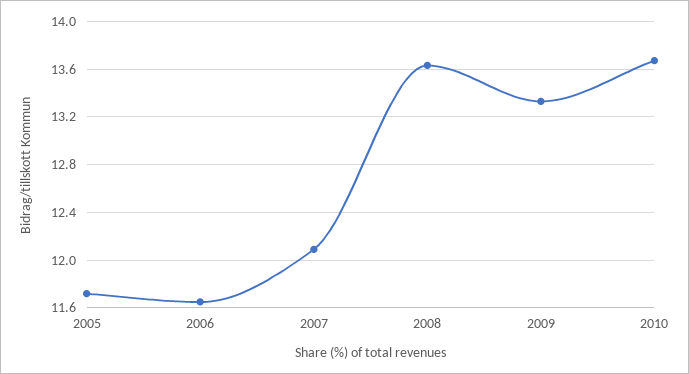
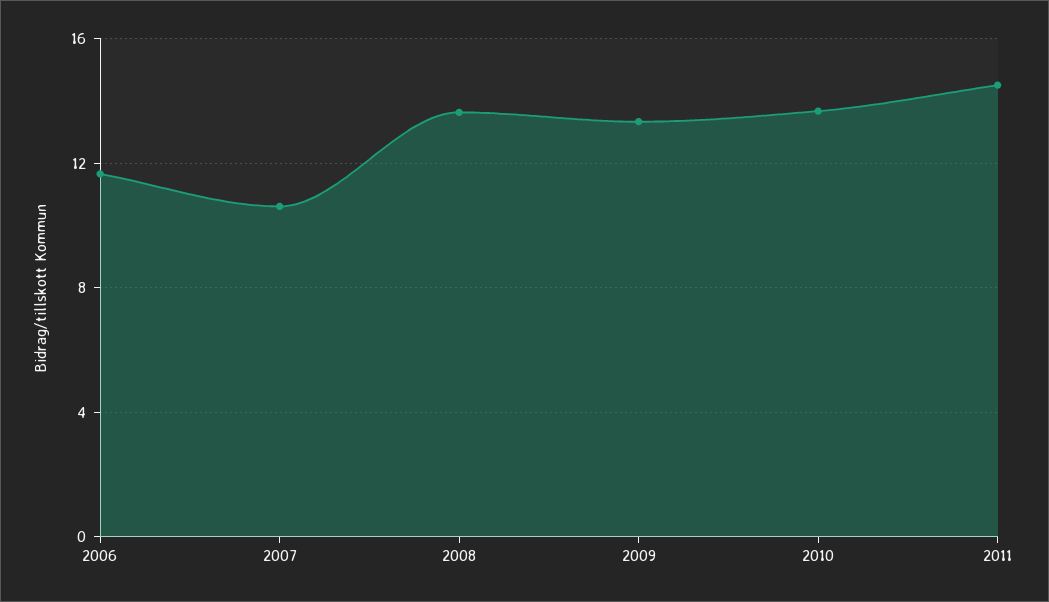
2005: 11.7 -> none
2007: 12.1 -> 10.5
2011: none -> 14.5

